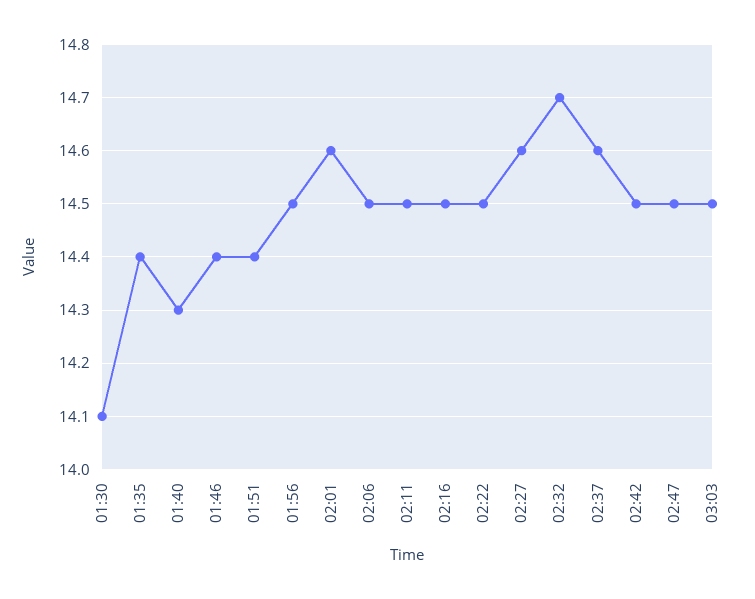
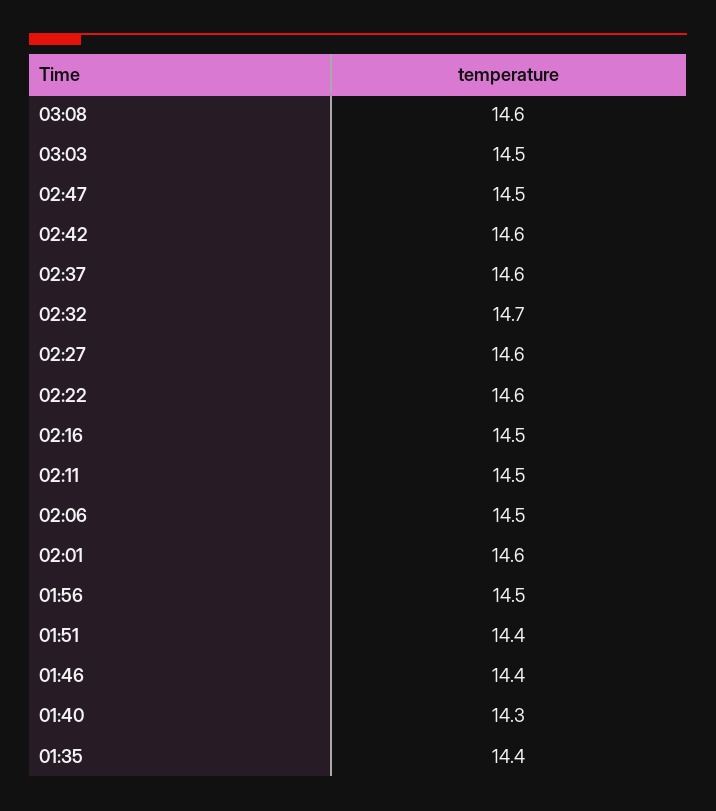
01:30: 14.1 -> none
02:22: 14.5 -> 14.6
02:42: 14.5 -> 14.6
03:08: none -> 14.6

